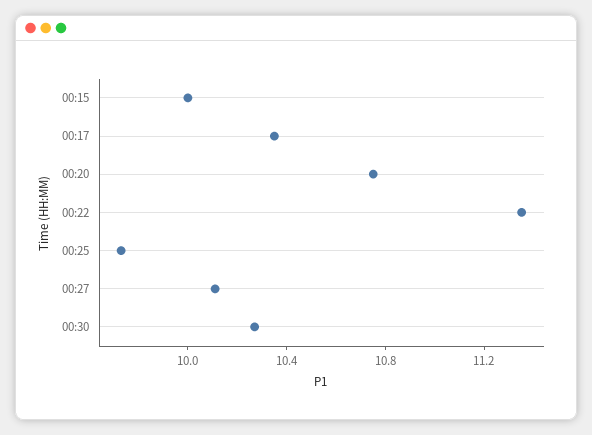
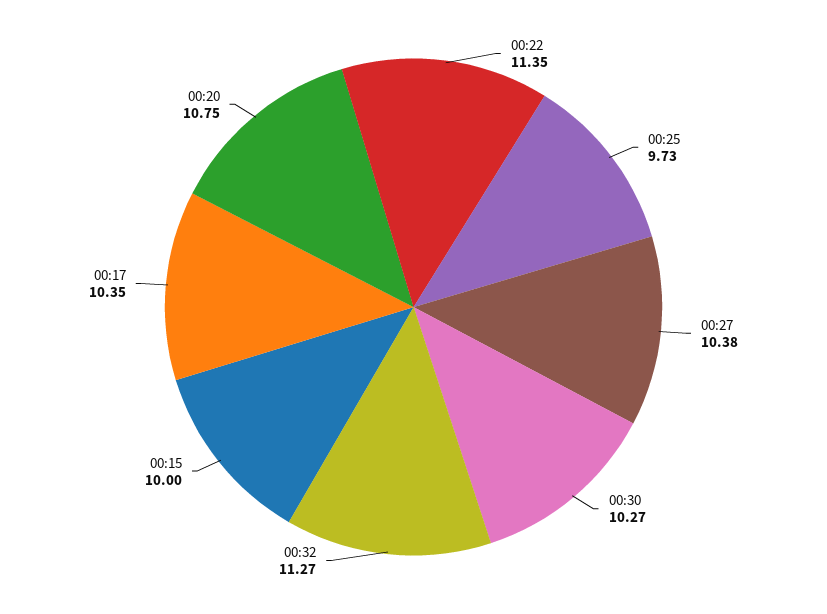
00:27: 10.1 -> 10.38
00:32: none -> 11.27

